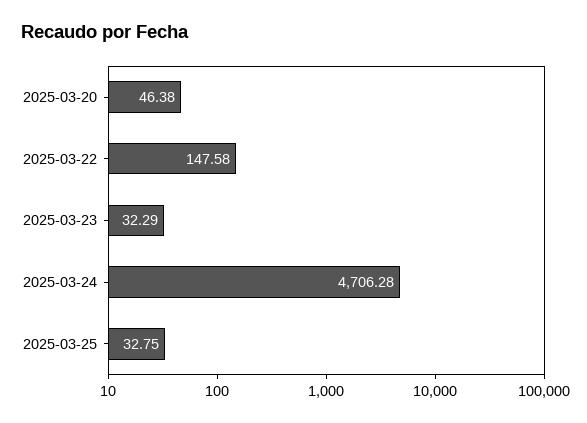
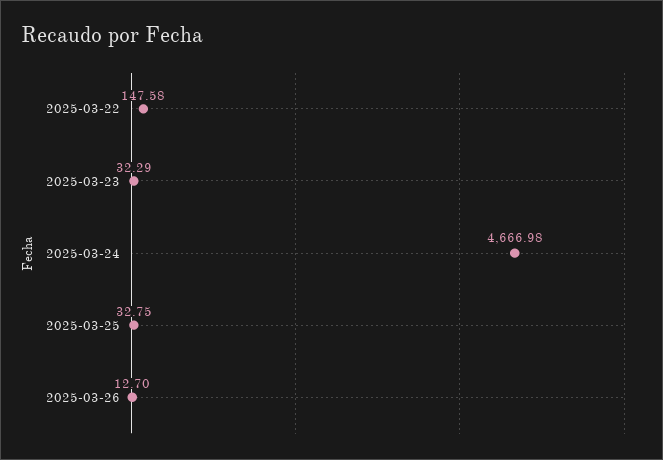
2025-03-20: 46.38 -> none
2025-03-24: 4706.28 -> 4666.98
2025-03-26: none -> 12.7

